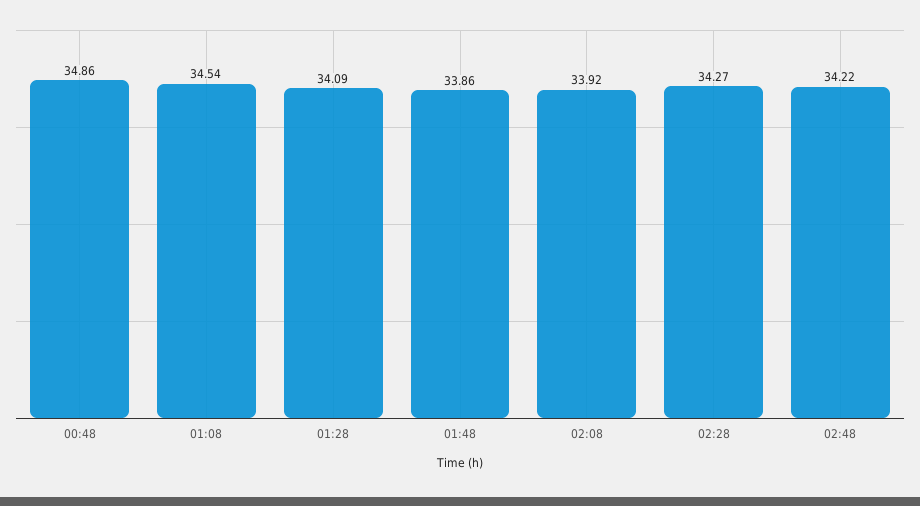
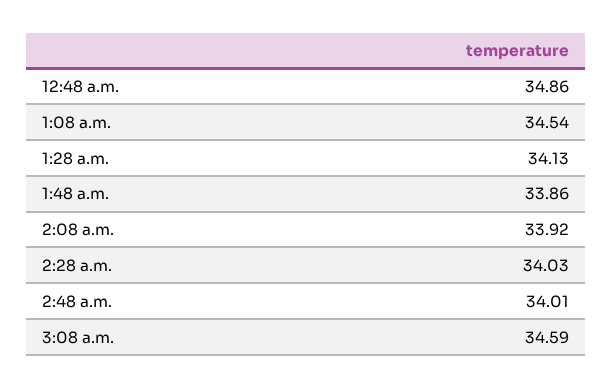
01:28: 34.09 -> 34.13
02:28: 34.27 -> 34.03
02:48: 34.22 -> 34.01
3:08 a.m.: none -> 34.59

